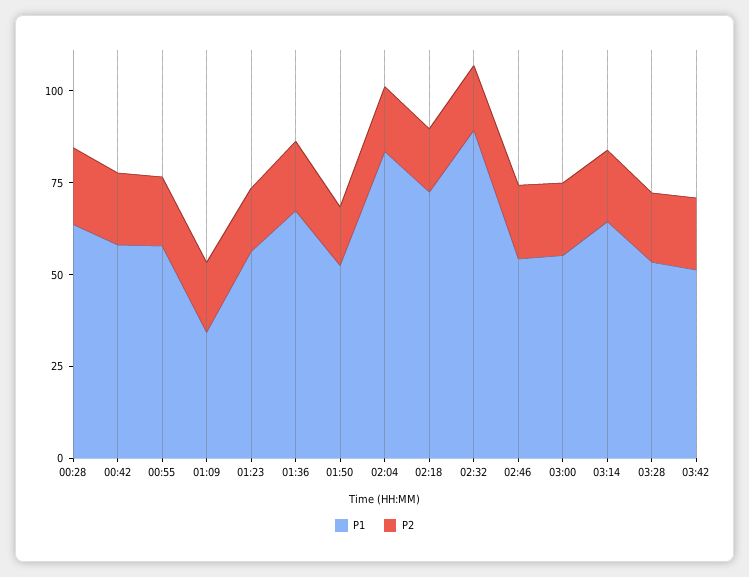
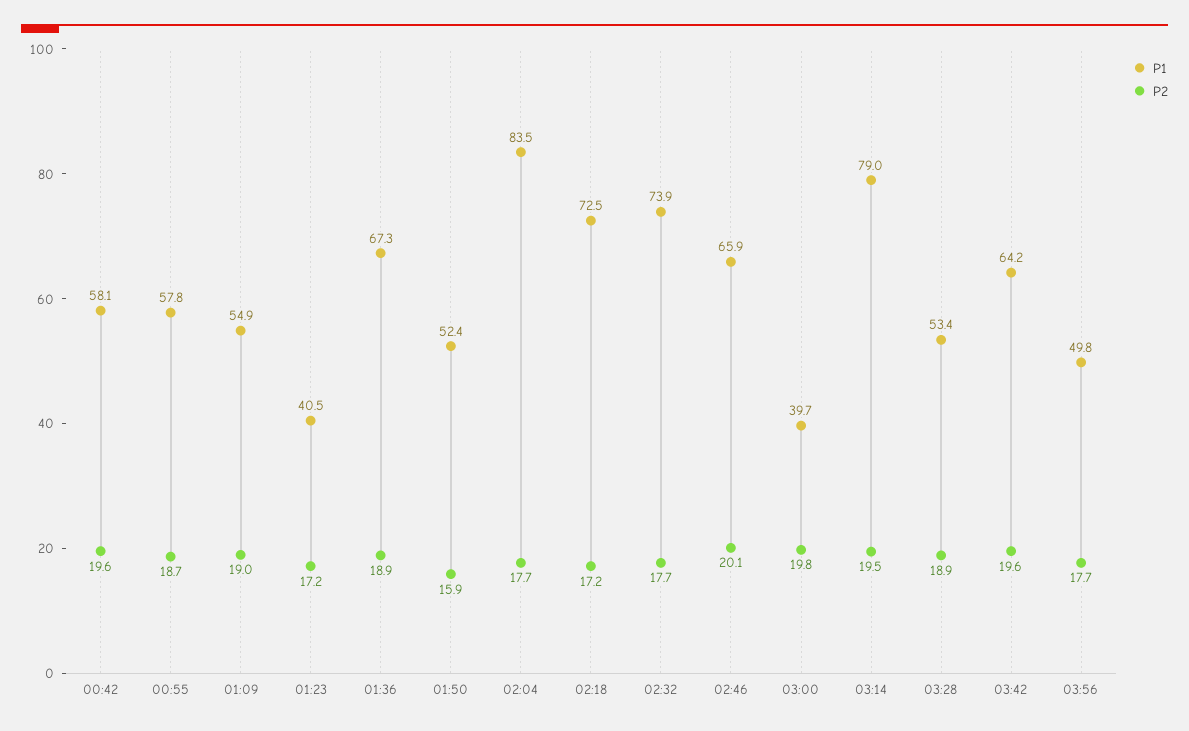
P1, 00:28: 65 -> none
P2, 00:28: 20 -> none
P1, 01:09: 35 -> 54.9
P1, 01:23: 55 -> 40.5
P1, 02:32: 90 -> 73.9
P1, 02:46: 55 -> 65.9
P1, 03:00: 55 -> 39.7
P1, 03:14: 65 -> 79
P1, 03:42: 50 -> 64.2
P1, 03:56: none -> 49.8
P2, 03:56: none -> 17.7

